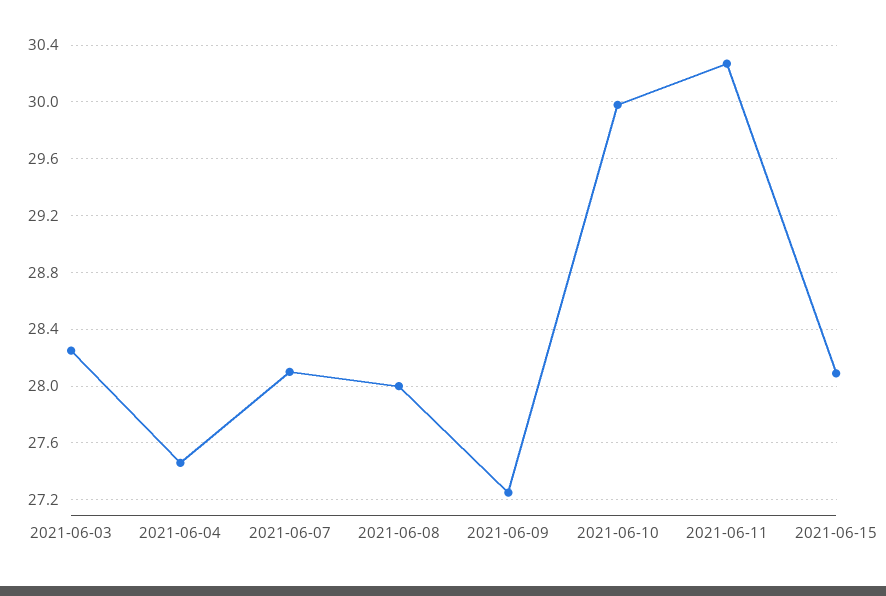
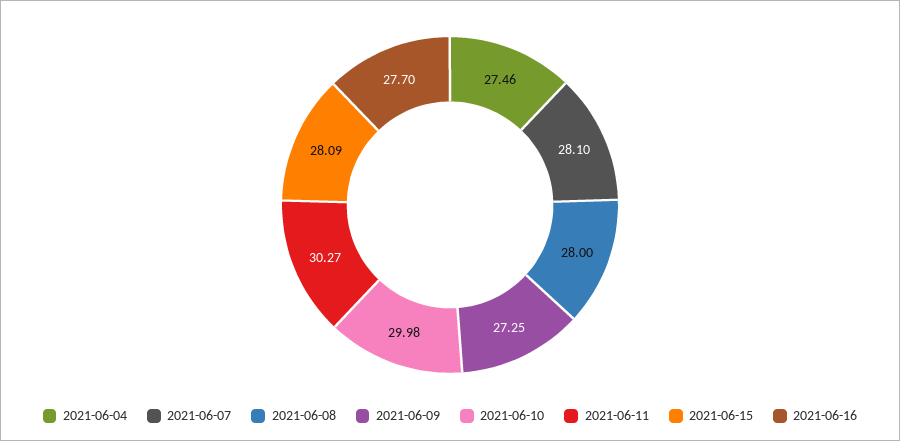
2021-06-03: 28.25 -> none
2021-06-16: none -> 27.7

